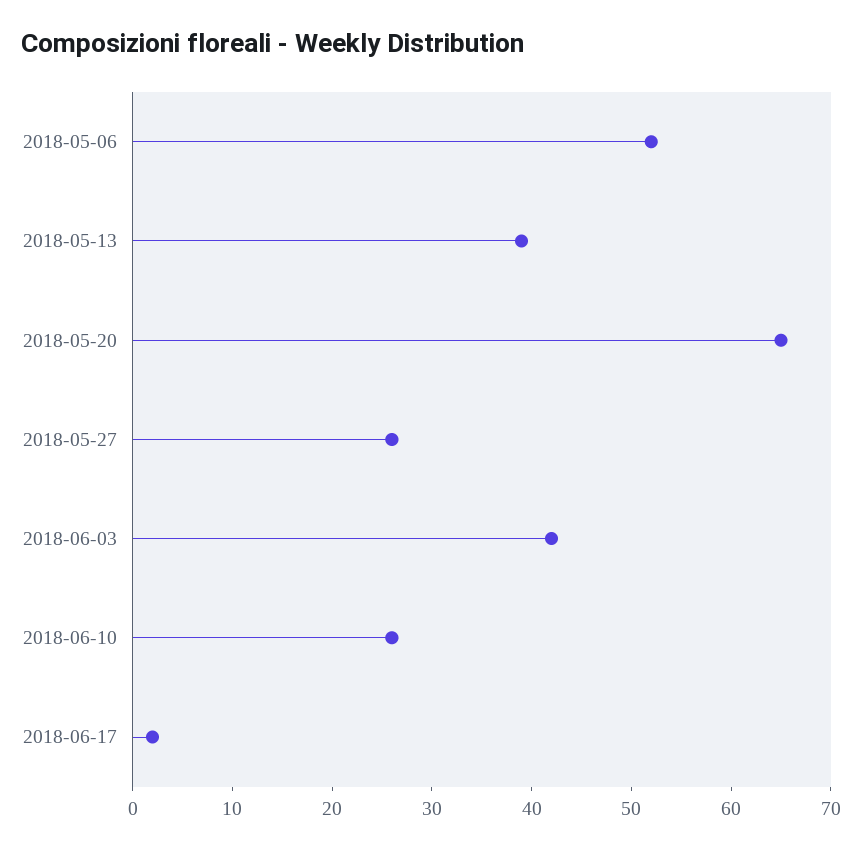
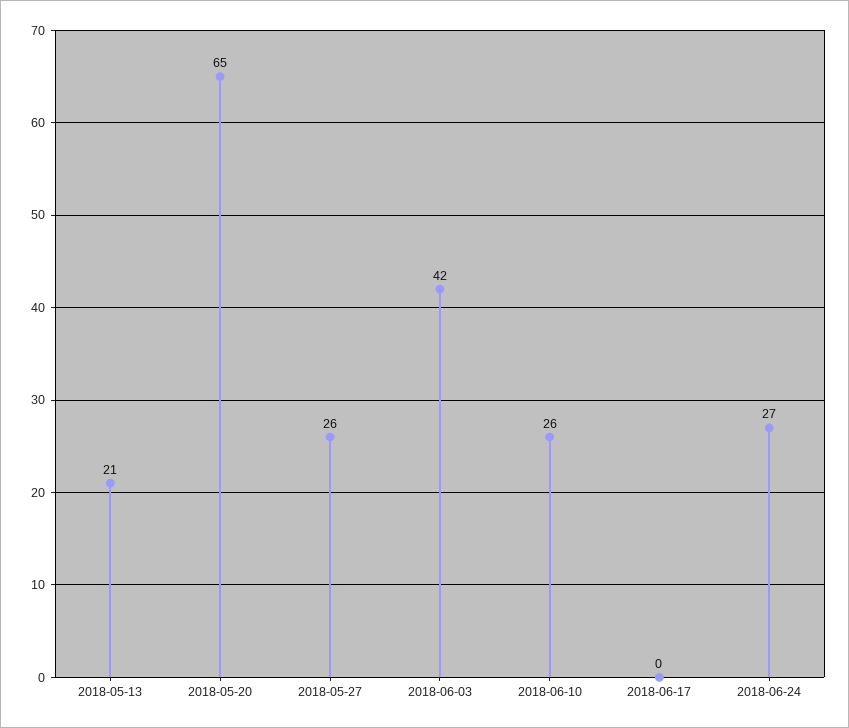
2018-05-06: 52 -> none
2018-05-13: 39 -> 21
2018-06-17: 2 -> 0
2018-06-24: none -> 27

